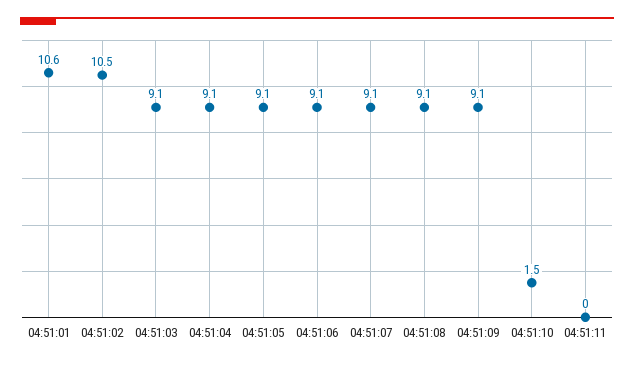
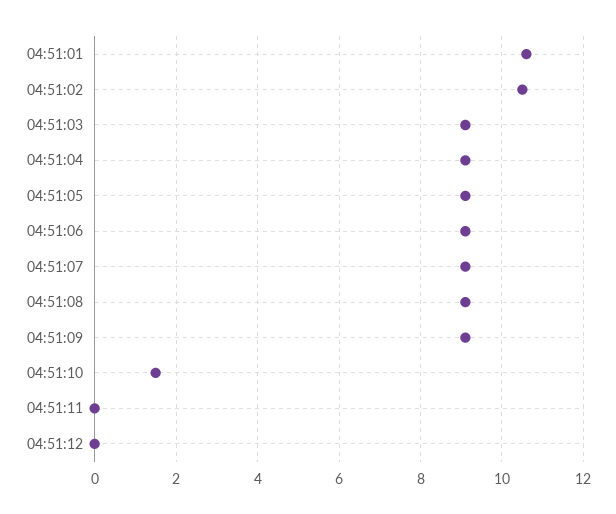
04:51:12: none -> 0

